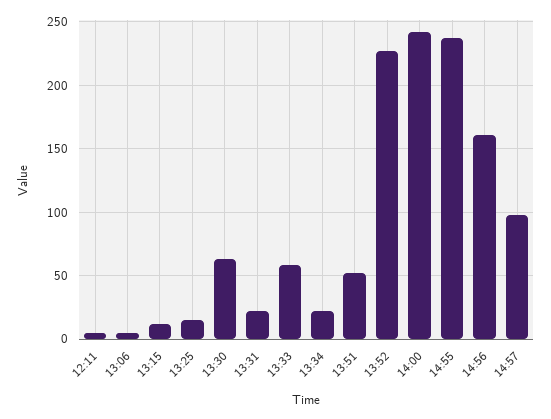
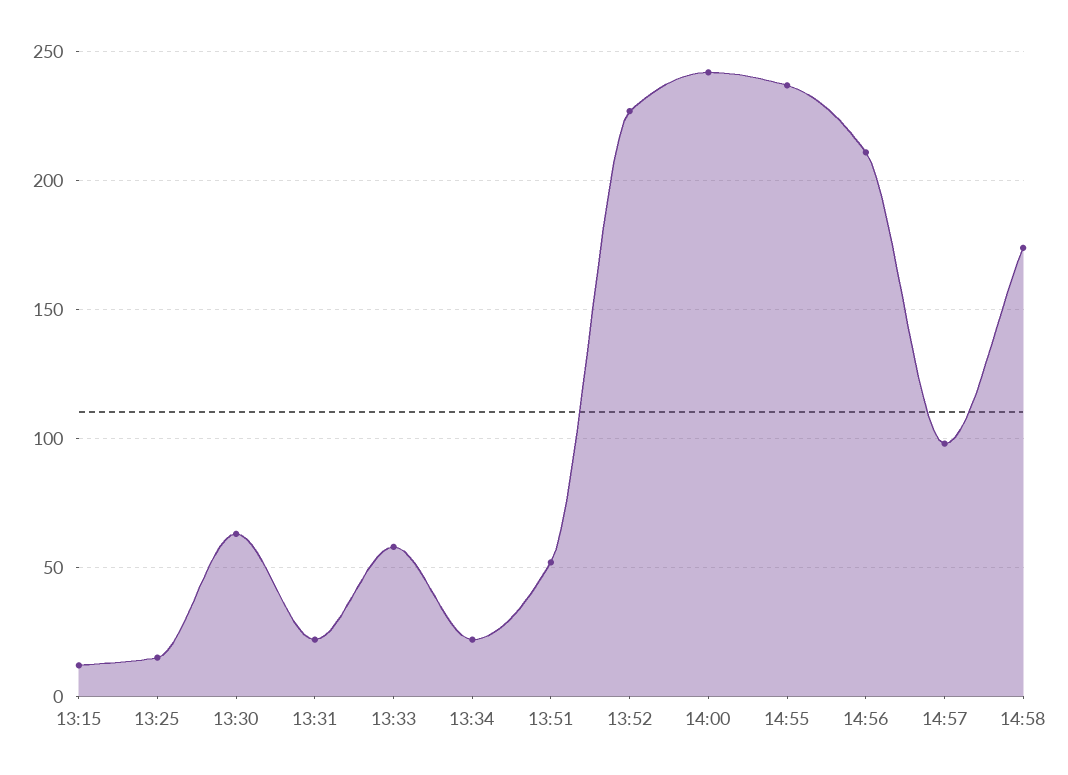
12:11: 5 -> none
13:06: 5 -> none
14:56: 160 -> 210
14:58: none -> 175

